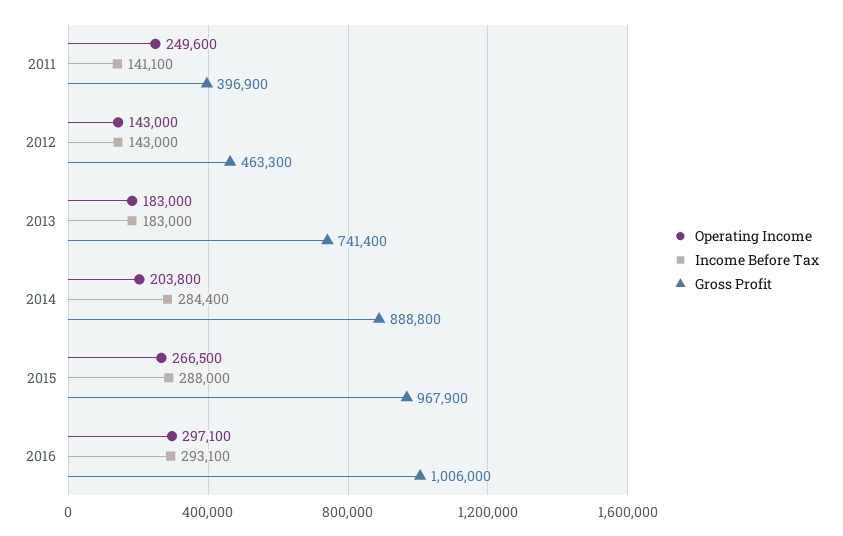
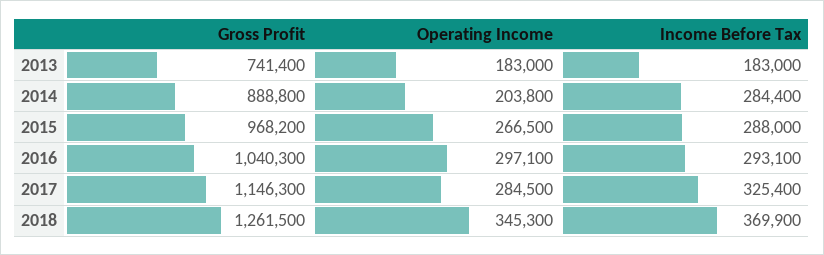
Operating Income, 2011: 249600 -> none
Income Before Tax, 2011: 141100 -> none
Gross Profit, 2011: 396900 -> none
Operating Income, 2012: 143000 -> none
Income Before Tax, 2012: 143000 -> none
Gross Profit, 2012: 463300 -> none
Gross Profit, 2015: 967900 -> 968200
Gross Profit, 2016: 1006000 -> 1040300
Gross Profit, 2017: none -> 1146300
Operating Income, 2017: none -> 284500
Income Before Tax, 2017: none -> 325400
Gross Profit, 2018: none -> 1261500
Operating Income, 2018: none -> 345300
Income Before Tax, 2018: none -> 369900

